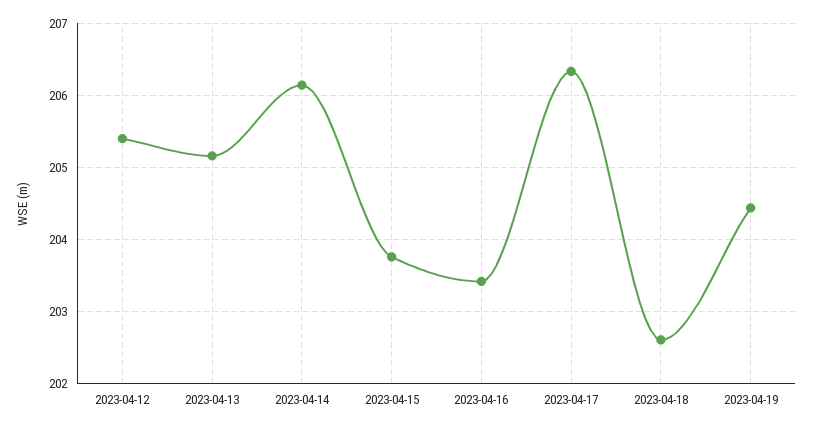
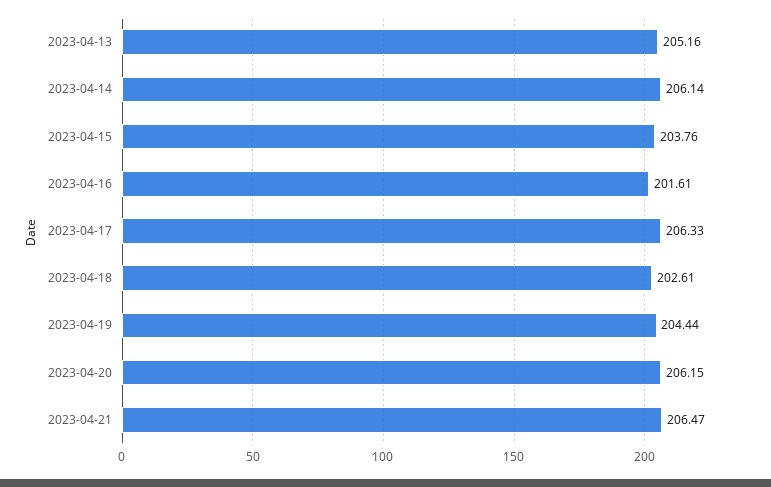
2023-04-12: 205.4 -> none
2023-04-16: 203.4 -> 201.61
2023-04-20: none -> 206.15
2023-04-21: none -> 206.47

